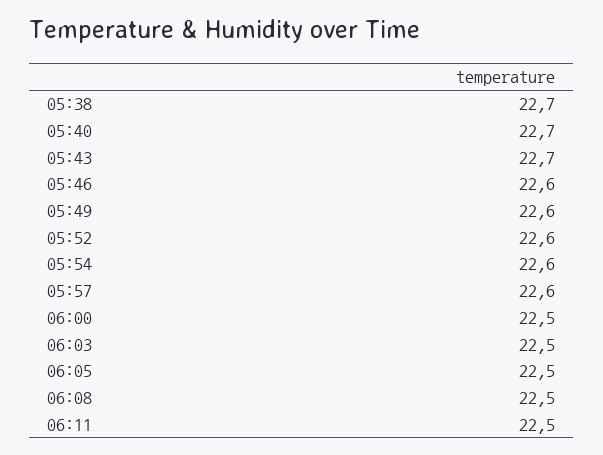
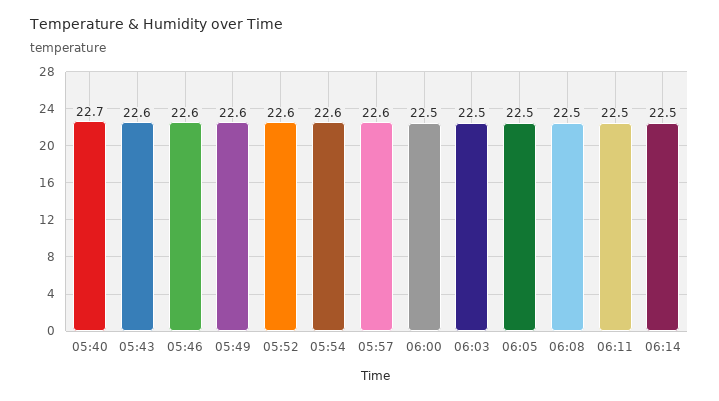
05:38: 22.7 -> none
05:43: 22.7 -> 22.6
06:14: none -> 22.5

